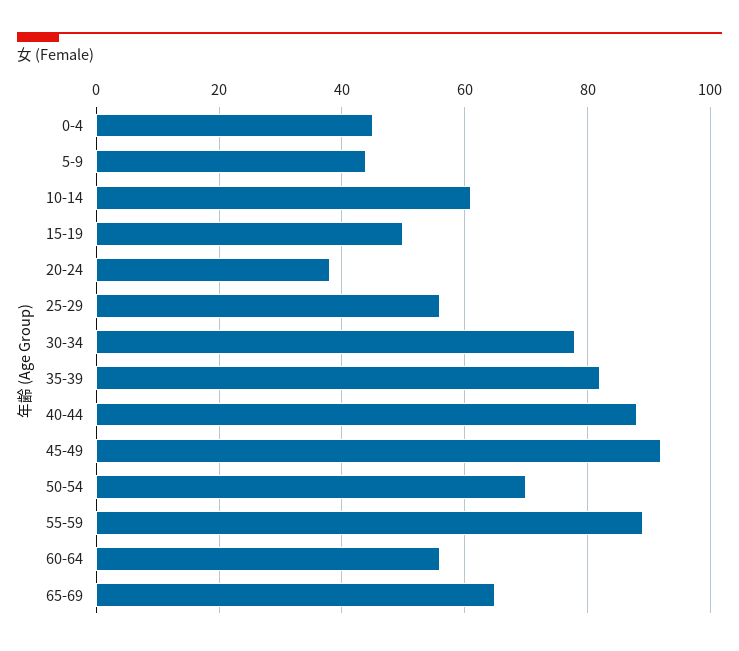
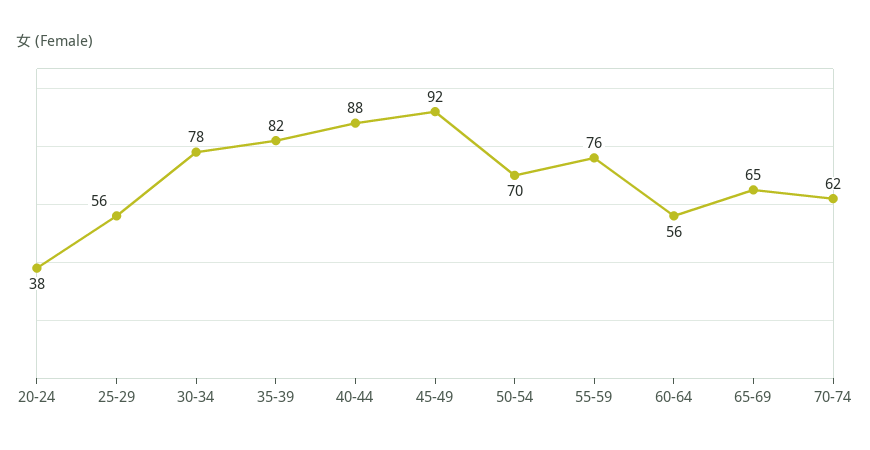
0-4: 45 -> none
5-9: 45 -> none
10-14: 60 -> none
15-19: 50 -> none
55-59: 90 -> 76
70-74: none -> 62

